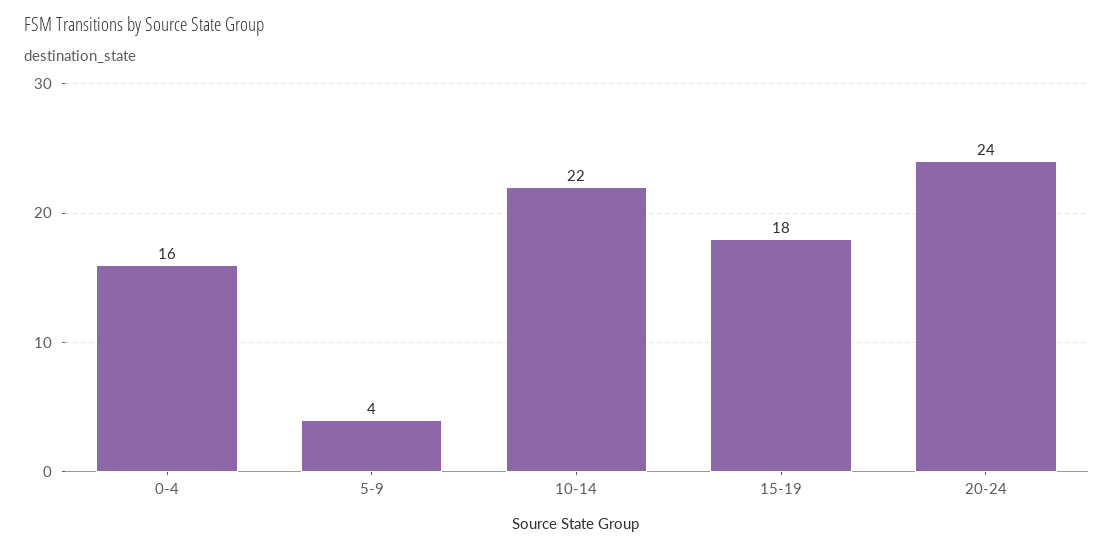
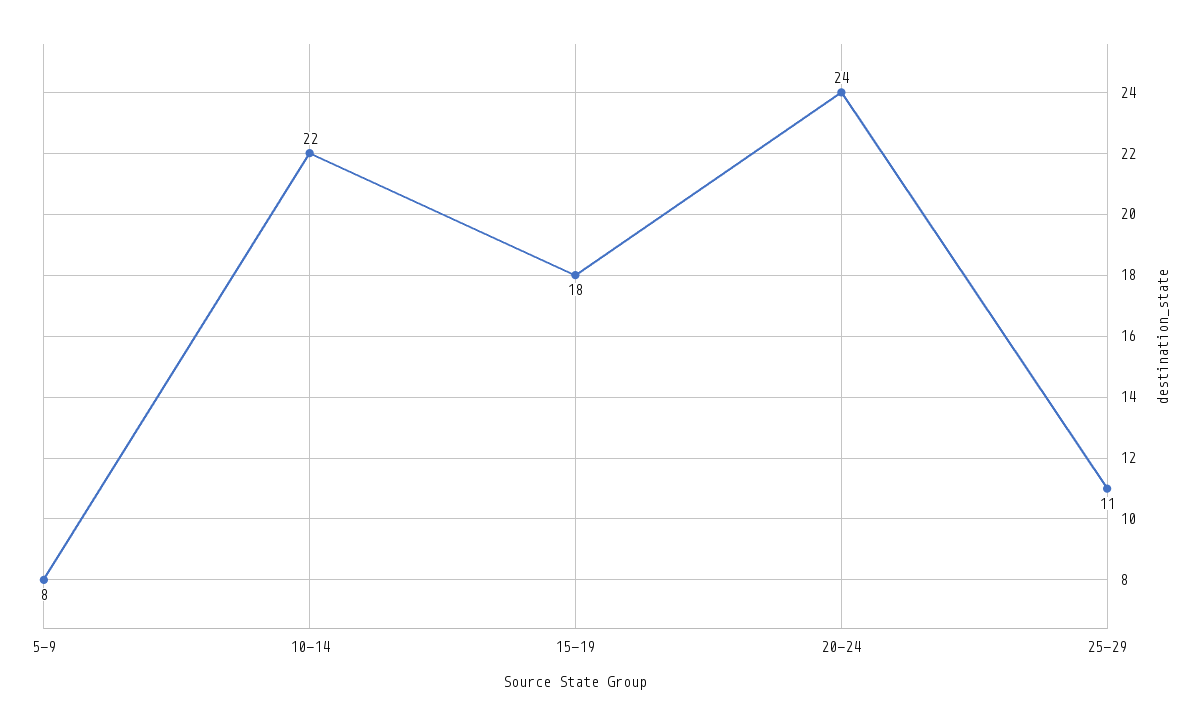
0-4: 16 -> none
5-9: 4 -> 8
25-29: none -> 11

